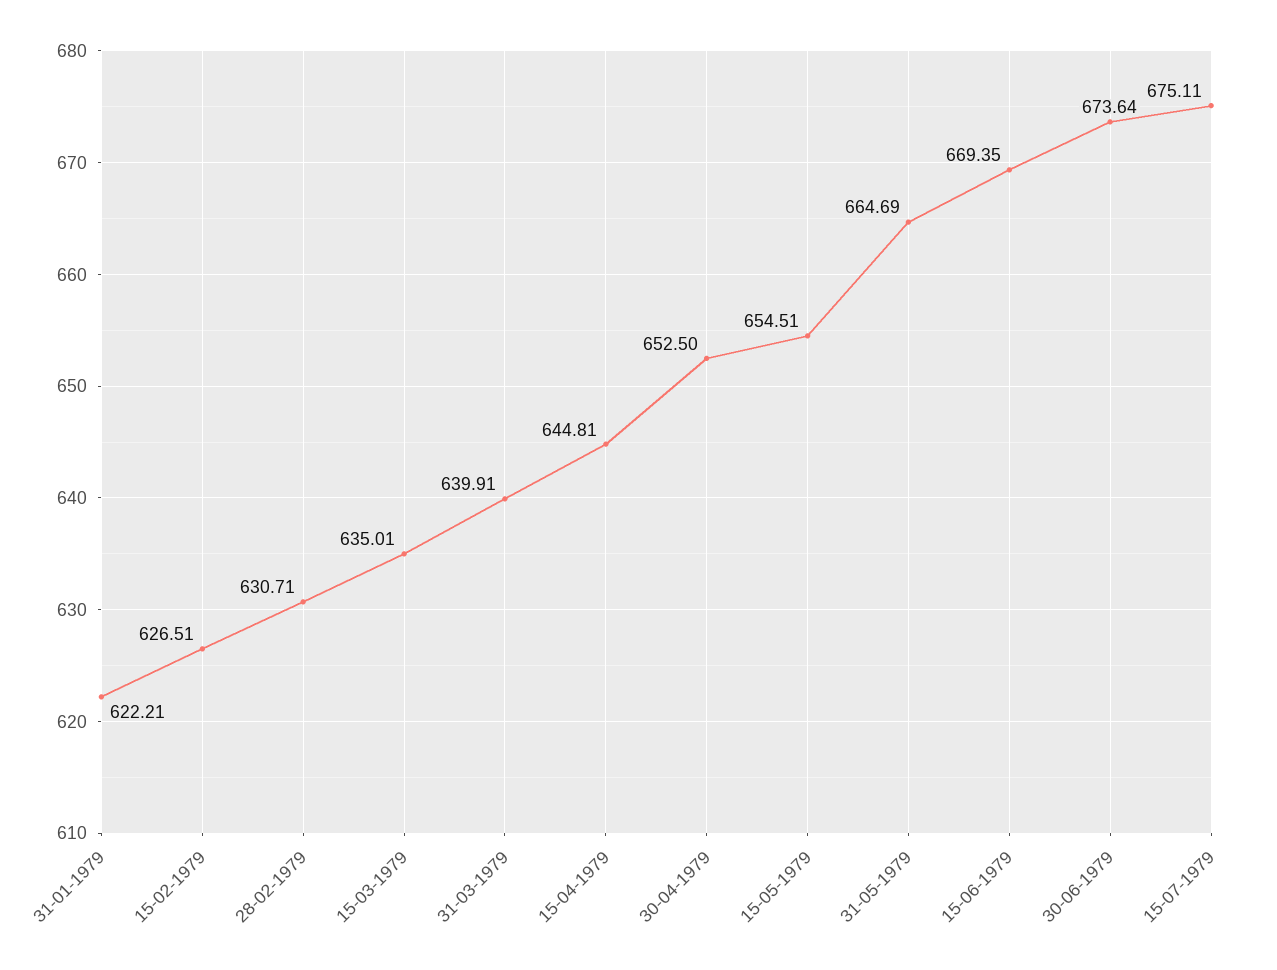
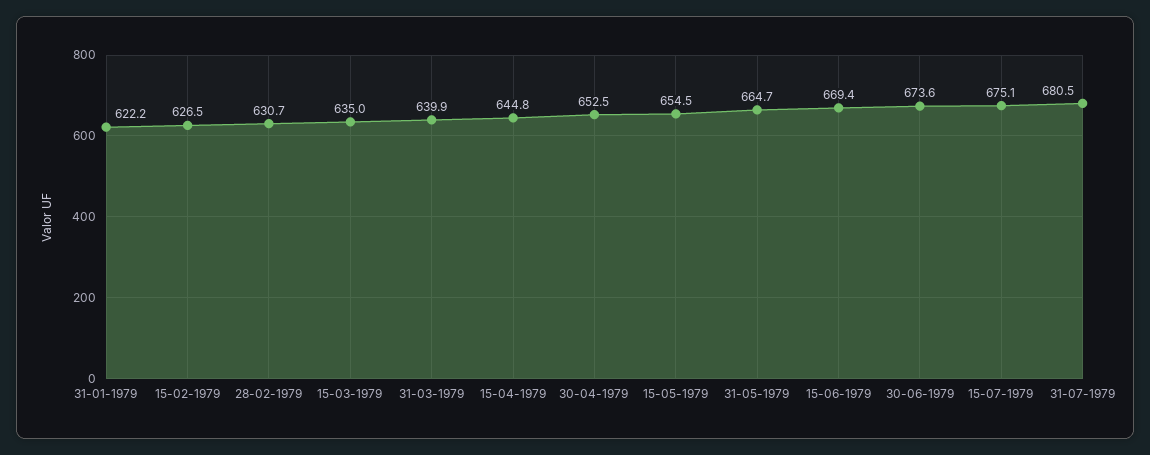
31-07-1979: none -> 680.5

